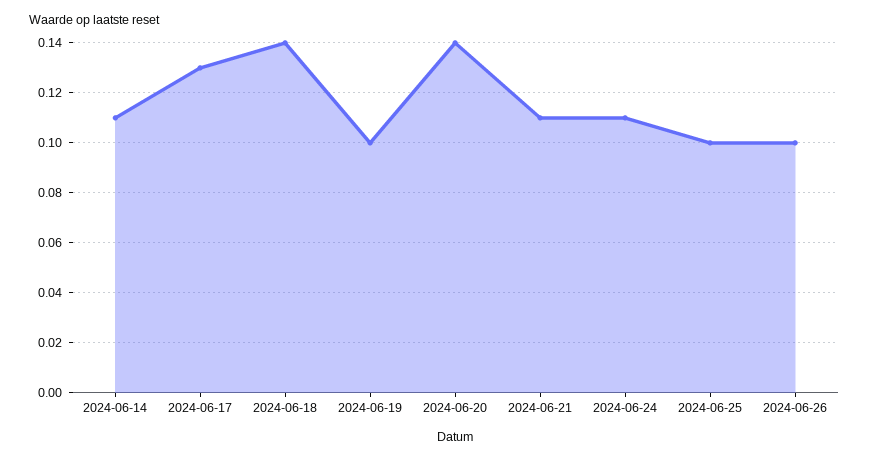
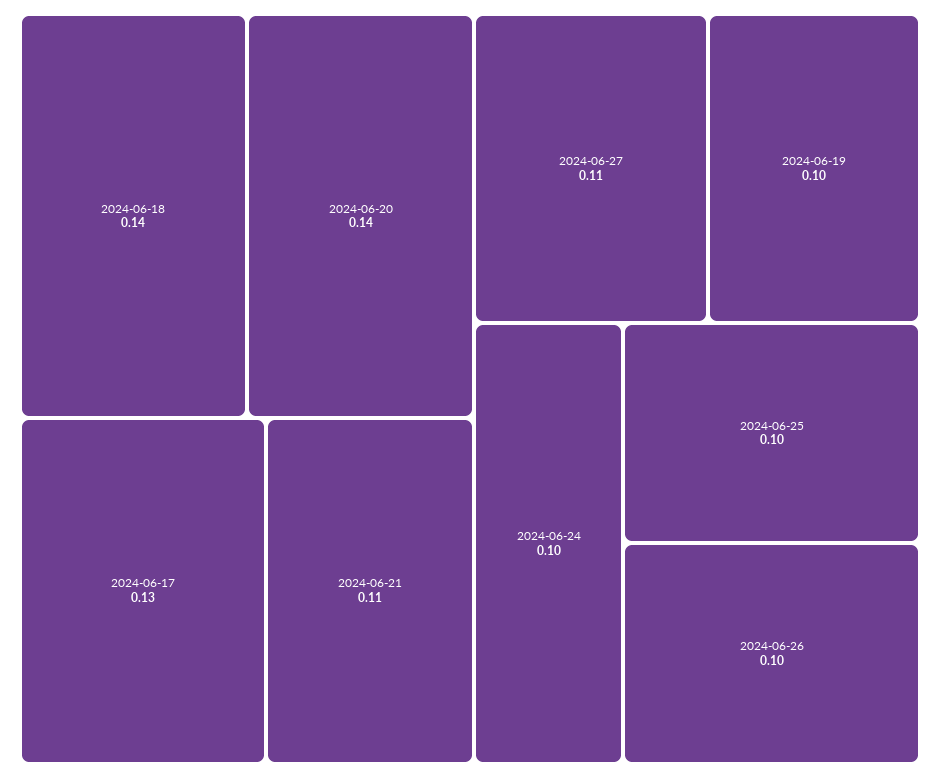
2024-06-14: 0.11 -> none
2024-06-24: 0.11 -> 0.1
2024-06-27: none -> 0.11

